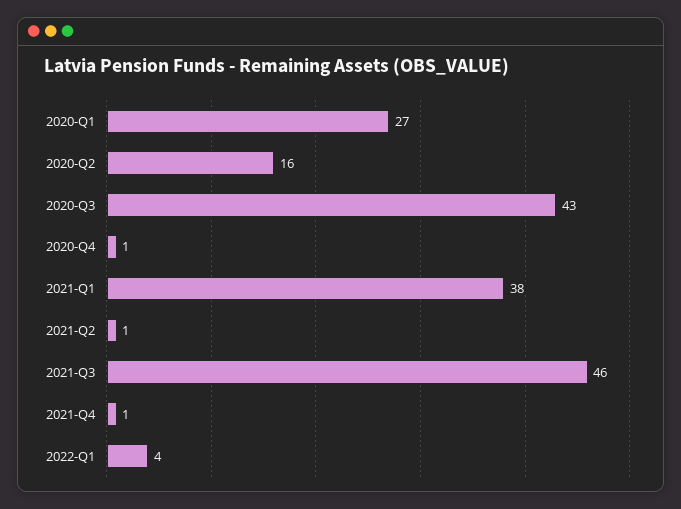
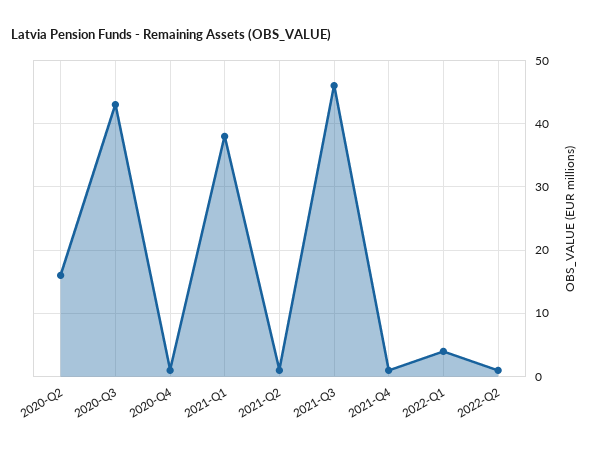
2020-Q1: 27 -> none
2022-Q2: none -> 1

